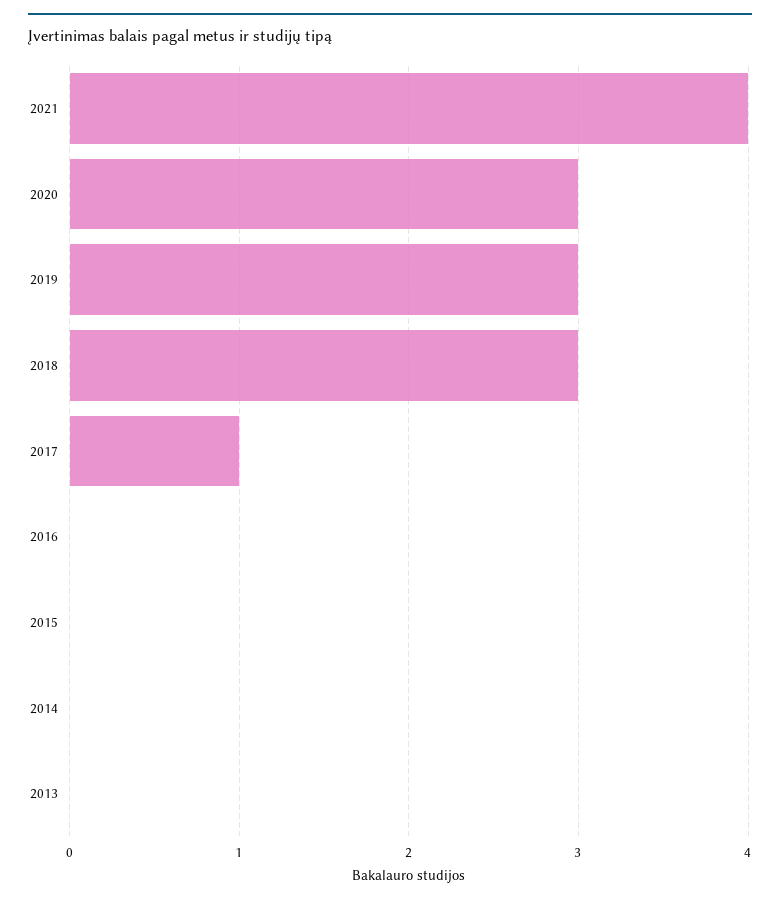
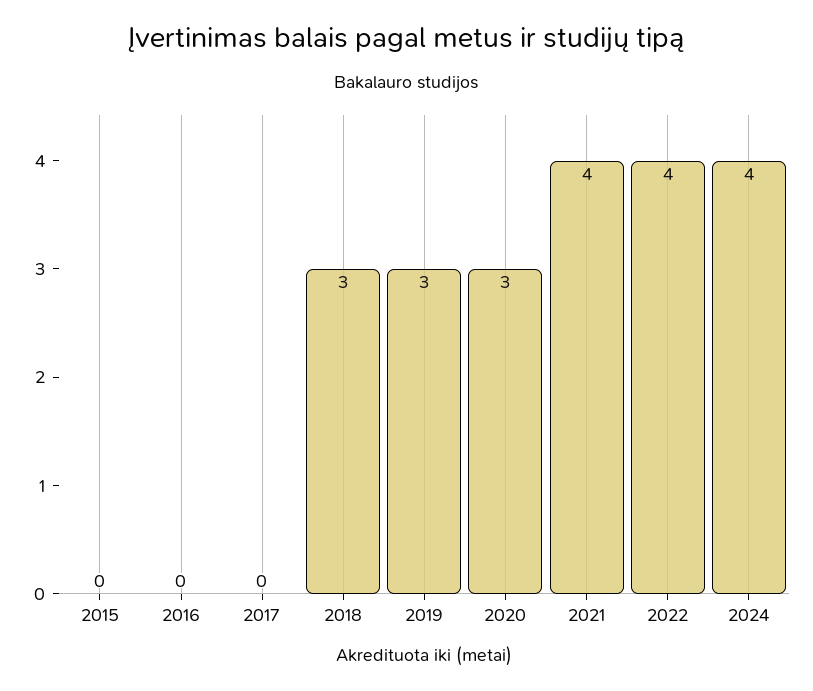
2017: 1 -> 0
2014: 0 -> none
2013: 0 -> none
2022: none -> 4
2024: none -> 4

